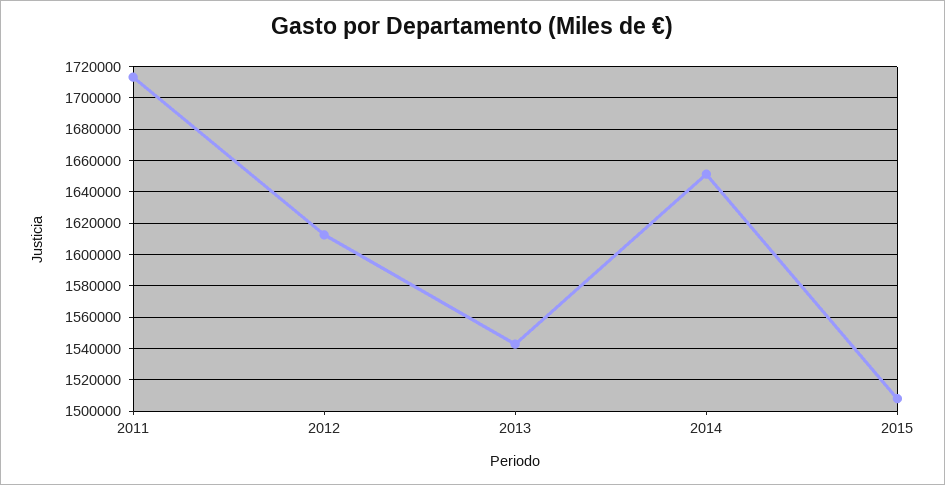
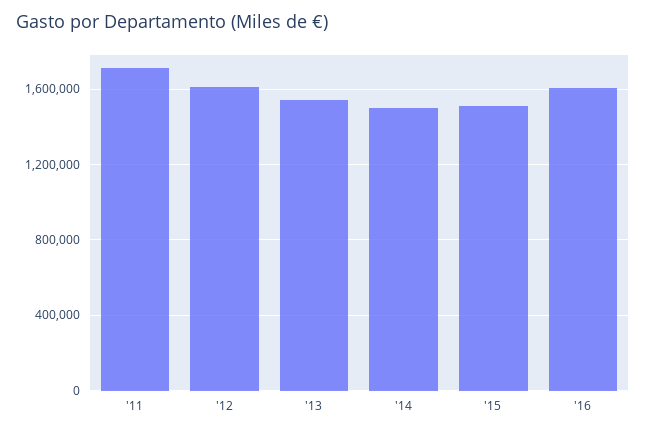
2014: 1650000 -> 1500000
'16: none -> 1600000

